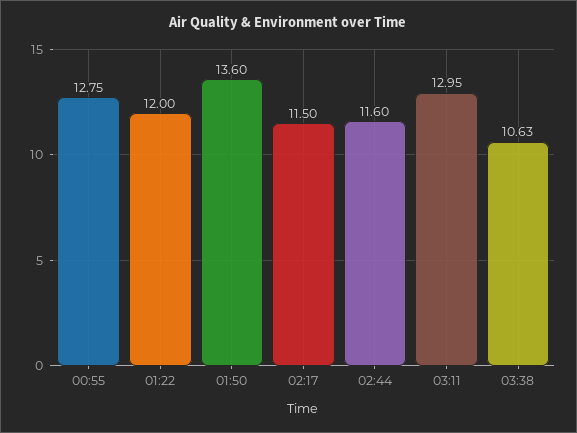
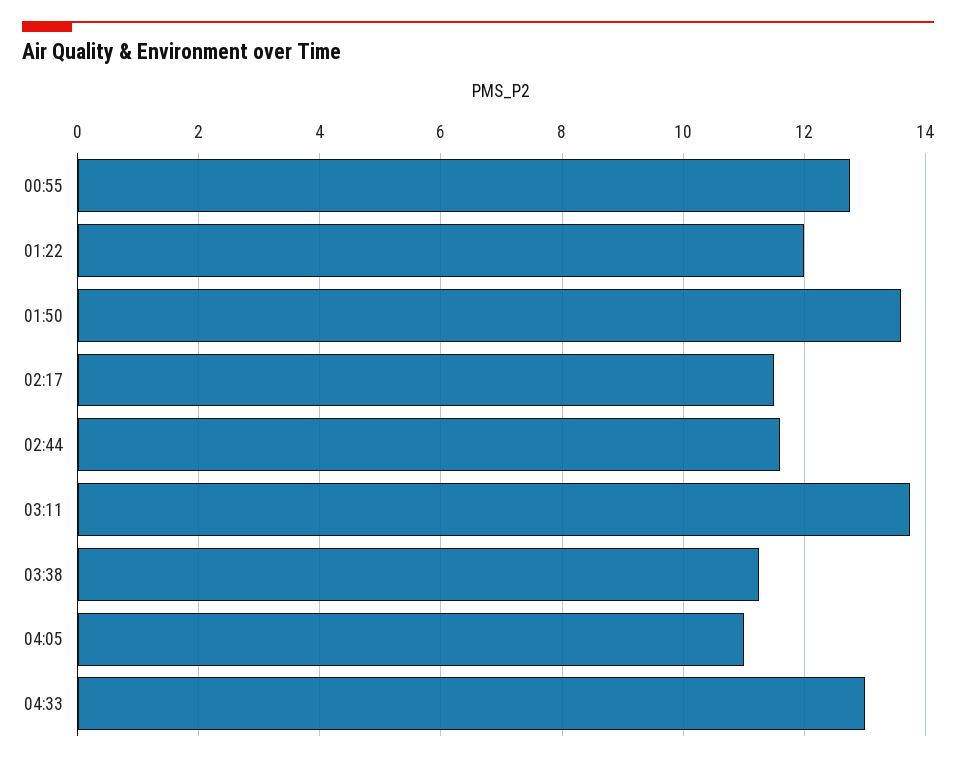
03:11: 12.95 -> 13.8
03:38: 10.63 -> 11.2
04:05: none -> 11
04:33: none -> 13

